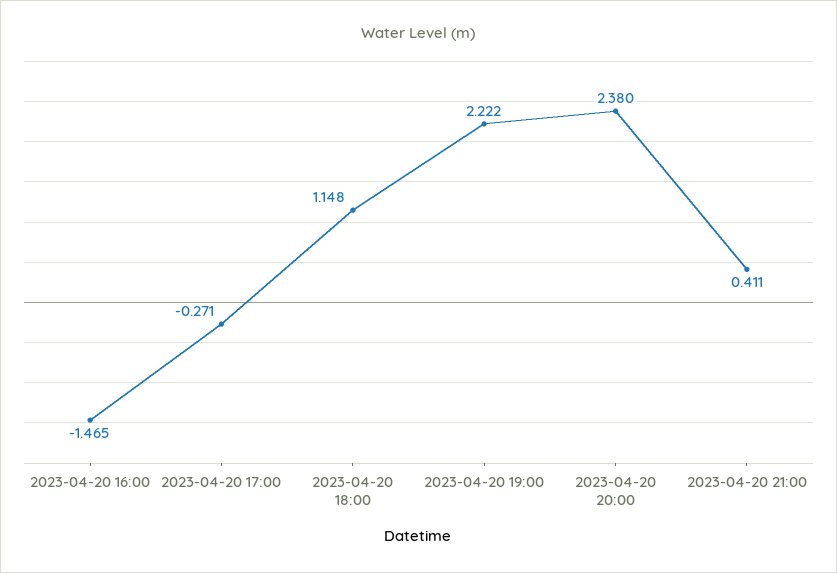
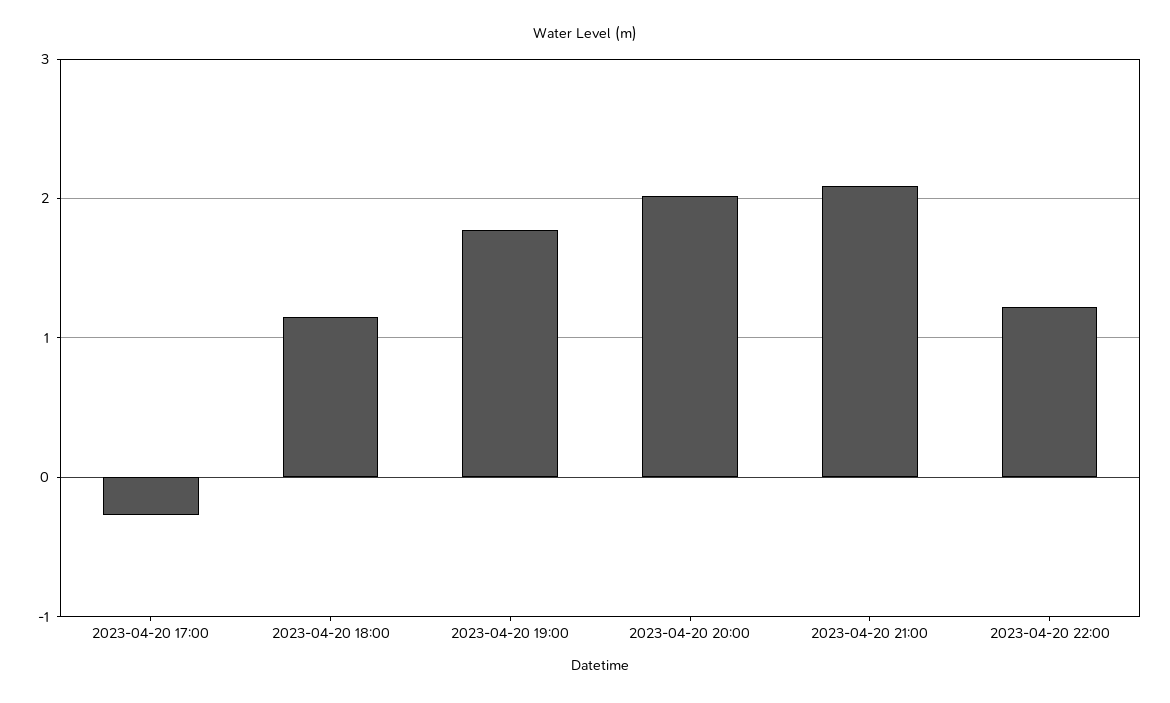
2023-04-20 16:00: -1.465 -> none
2023-04-20 19:00: 2.222 -> 1.8
2023-04-20 20:00: 2.38 -> 2
2023-04-20 21:00: 0.411 -> 2.1
2023-04-20 22:00: none -> 1.2

